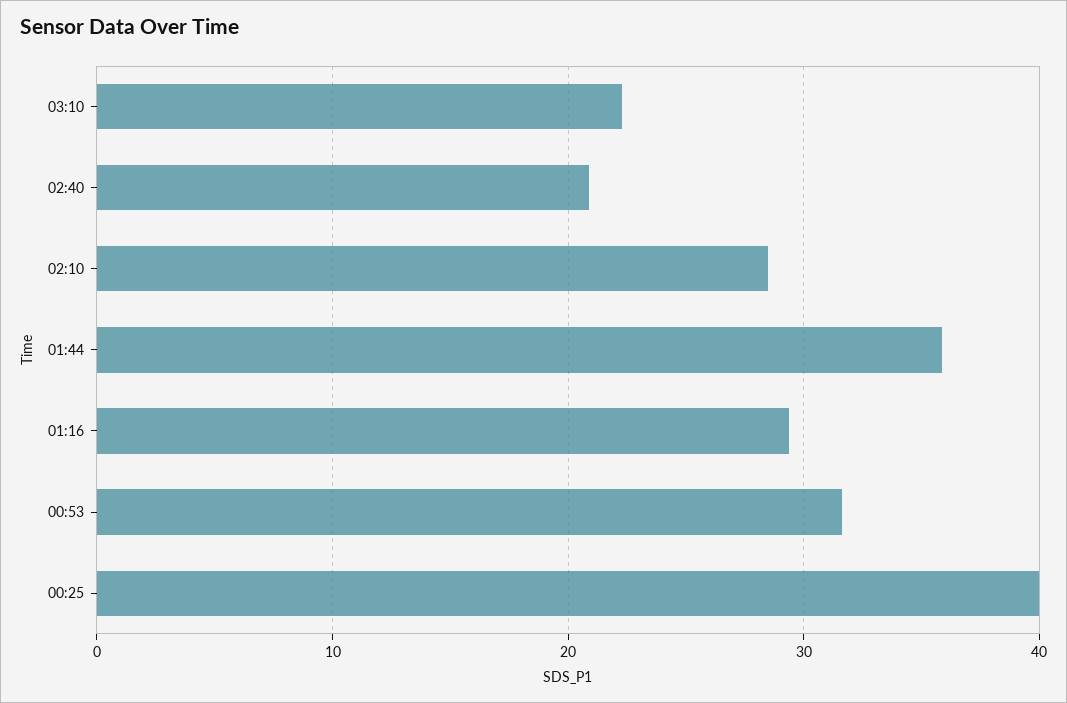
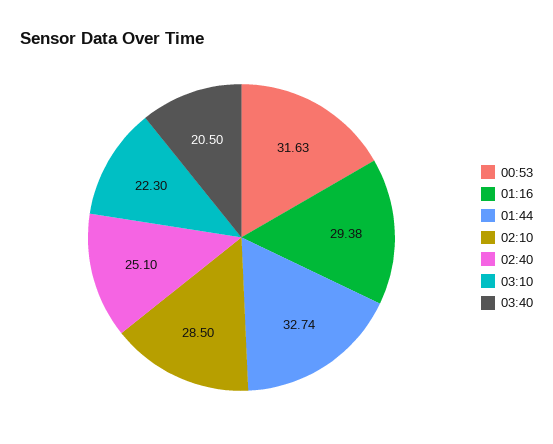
02:40: 21 -> 25.1
01:44: 36 -> 32.74
00:25: 40 -> none
03:40: none -> 20.5

